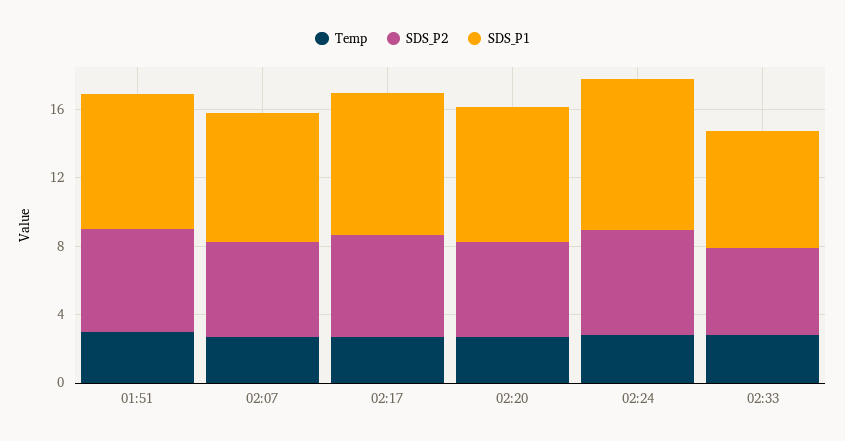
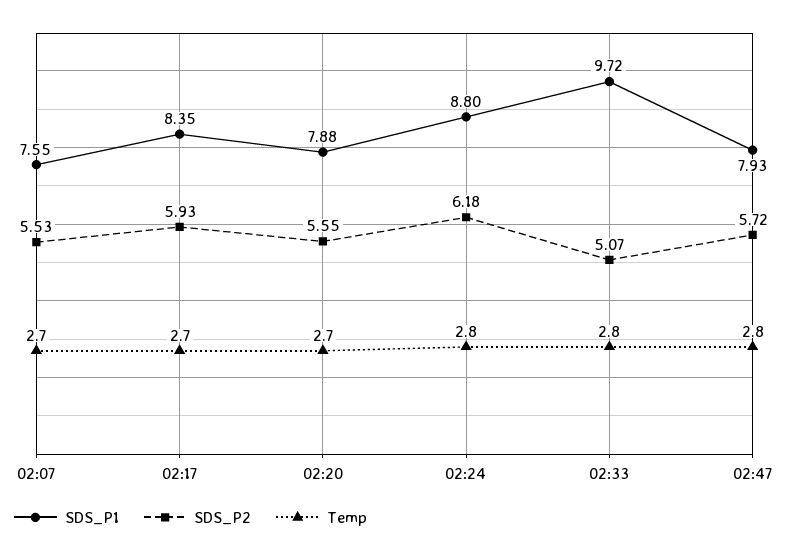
Temp, 01:51: 3 -> none
SDS_P2, 01:51: 6 -> none
SDS_P1, 01:51: 8 -> none
SDS_P1, 02:33: 7 -> 9.72
SDS_P1, 02:47: none -> 7.93
SDS_P2, 02:47: none -> 5.72
Temp, 02:47: none -> 2.8

